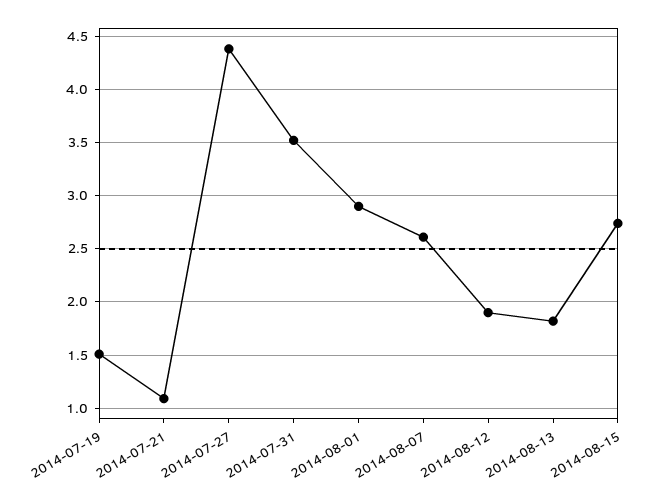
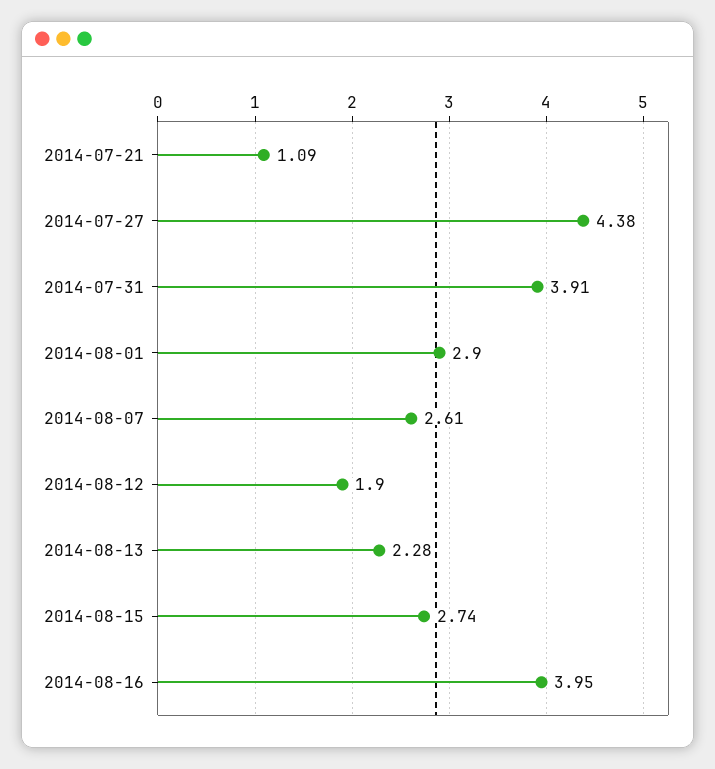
2014-07-19: 1.5 -> none
2014-07-31: 3.5 -> 3.91
2014-08-13: 1.8 -> 2.28
2014-08-16: none -> 3.95

